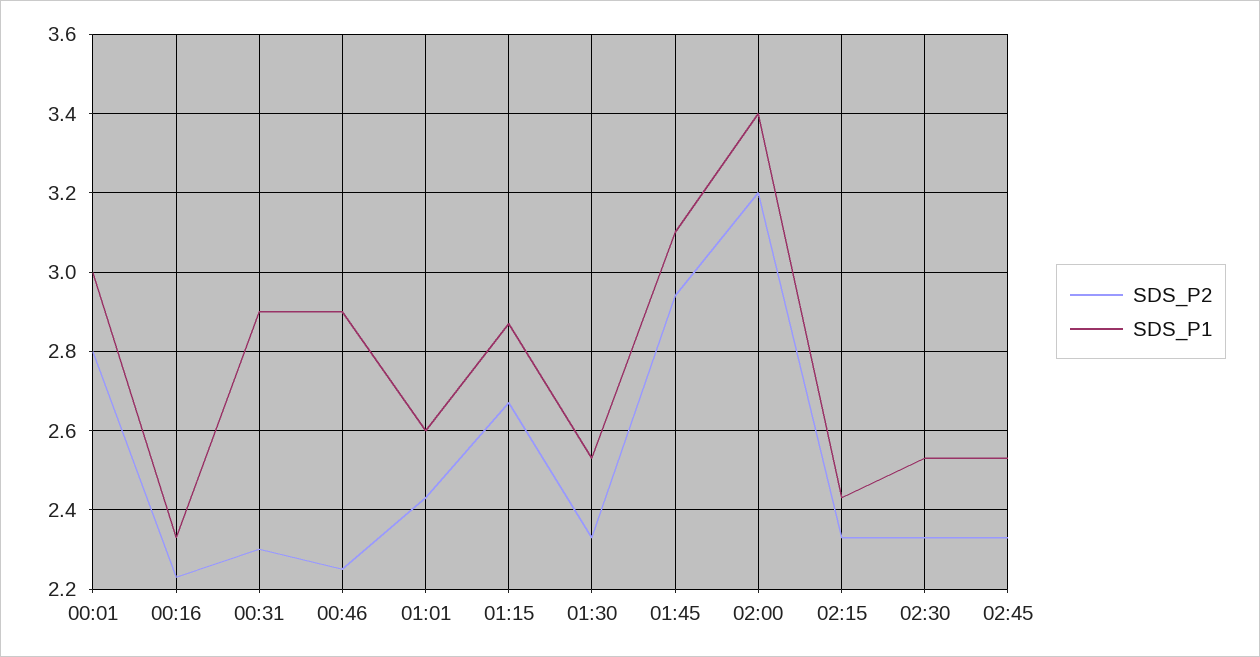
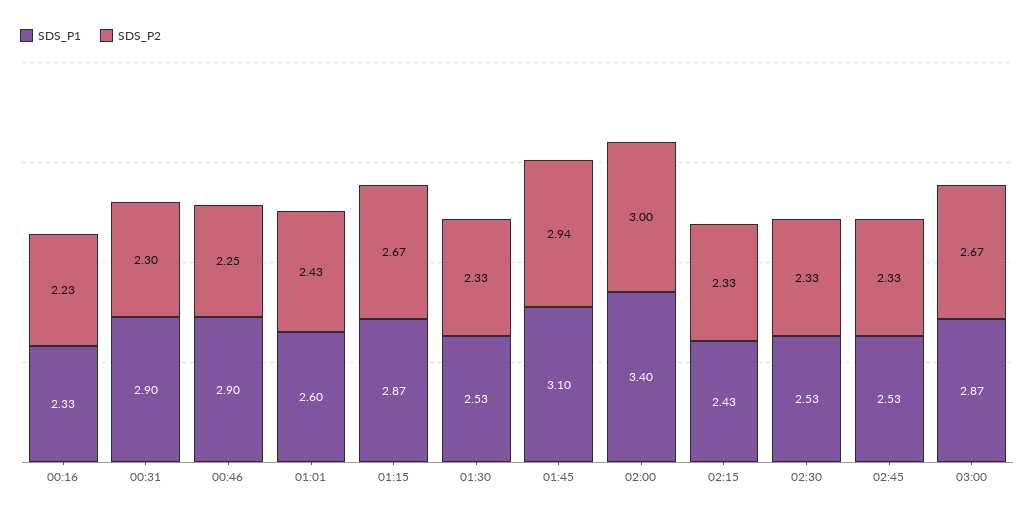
SDS_P2, 00:01: 2.8 -> none
SDS_P1, 00:01: 3 -> none
SDS_P2, 02:00: 3.2 -> 3
SDS_P1, 03:00: none -> 2.87
SDS_P2, 03:00: none -> 2.67

